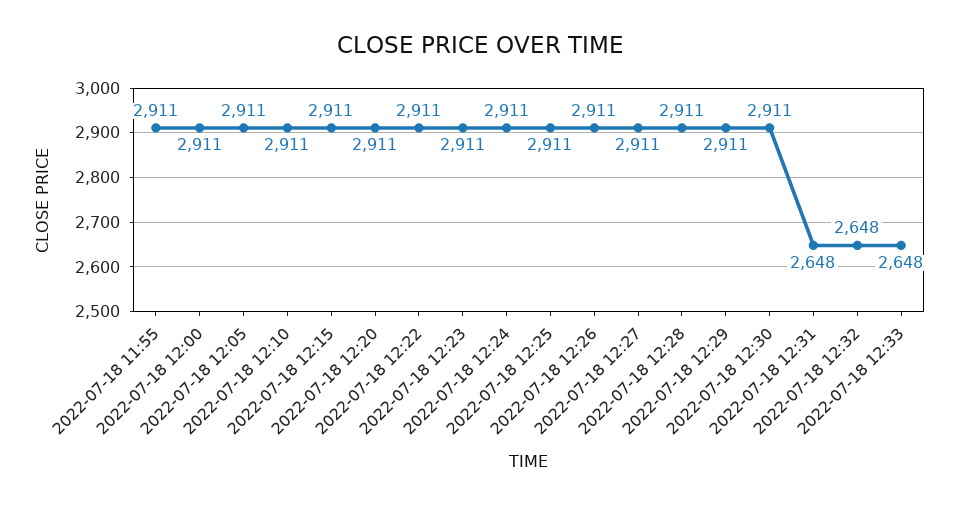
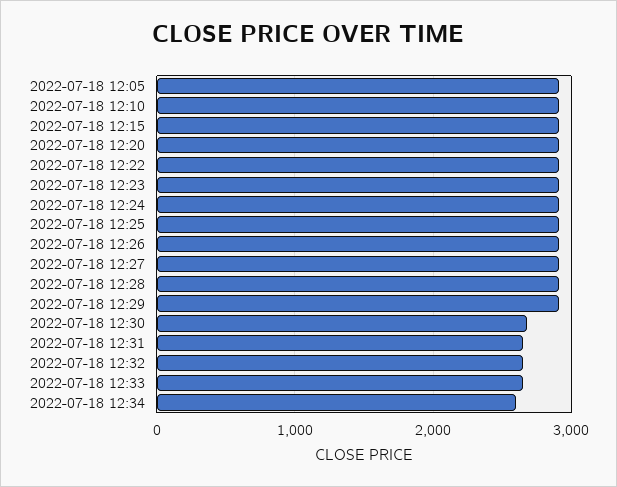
2022-07-18 11:55: 2911 -> none
2022-07-18 12:00: 2911 -> none
2022-07-18 12:30: 2911 -> 2700
2022-07-18 12:34: none -> 2600

